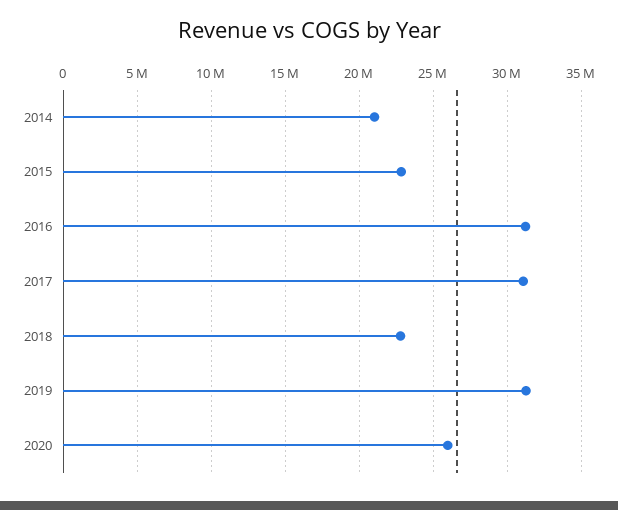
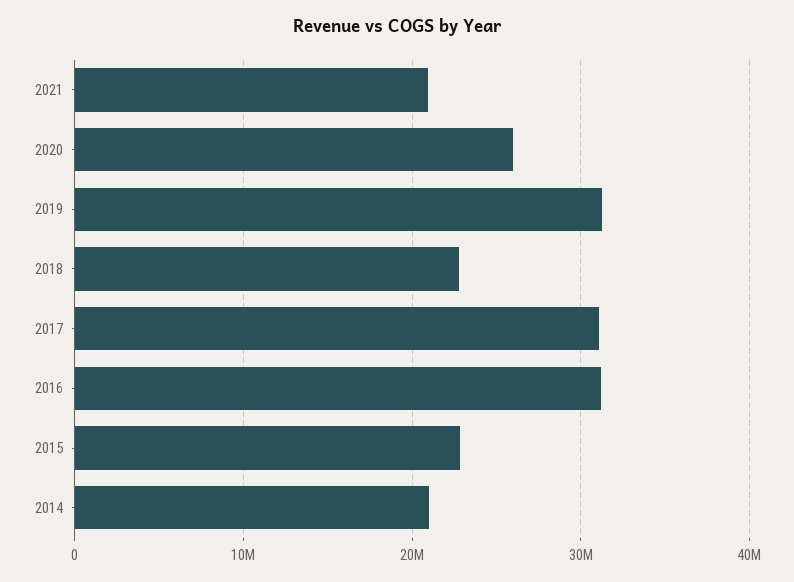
2021: none -> 21000000

